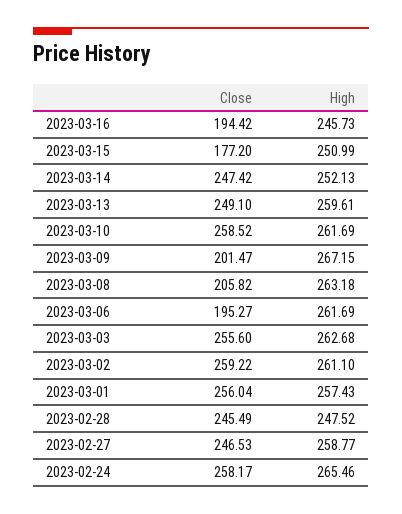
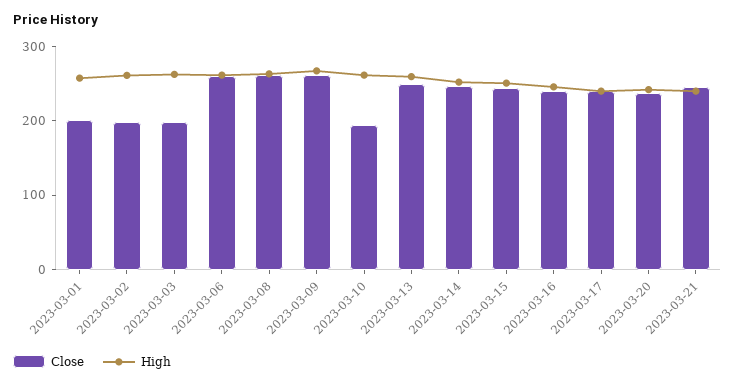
Close, 2023-03-16: 194.42 -> 240
Close, 2023-03-15: 177.2 -> 240
Close, 2023-03-10: 258.52 -> 200
Close, 2023-03-09: 201.47 -> 260
Close, 2023-03-08: 205.82 -> 260
Close, 2023-03-06: 195.27 -> 260
Close, 2023-03-03: 255.6 -> 200
Close, 2023-03-02: 259.22 -> 200
Close, 2023-03-01: 256.04 -> 200
Close, 2023-02-28: 245.49 -> none
High, 2023-02-28: 247.52 -> none
Close, 2023-02-27: 246.53 -> none
High, 2023-02-27: 258.77 -> none
Close, 2023-02-24: 258.17 -> none
High, 2023-02-24: 265.46 -> none
Close, 2023-03-17: none -> 240
High, 2023-03-17: none -> 240
Close, 2023-03-20: none -> 240
High, 2023-03-20: none -> 240
Close, 2023-03-21: none -> 240
High, 2023-03-21: none -> 240

